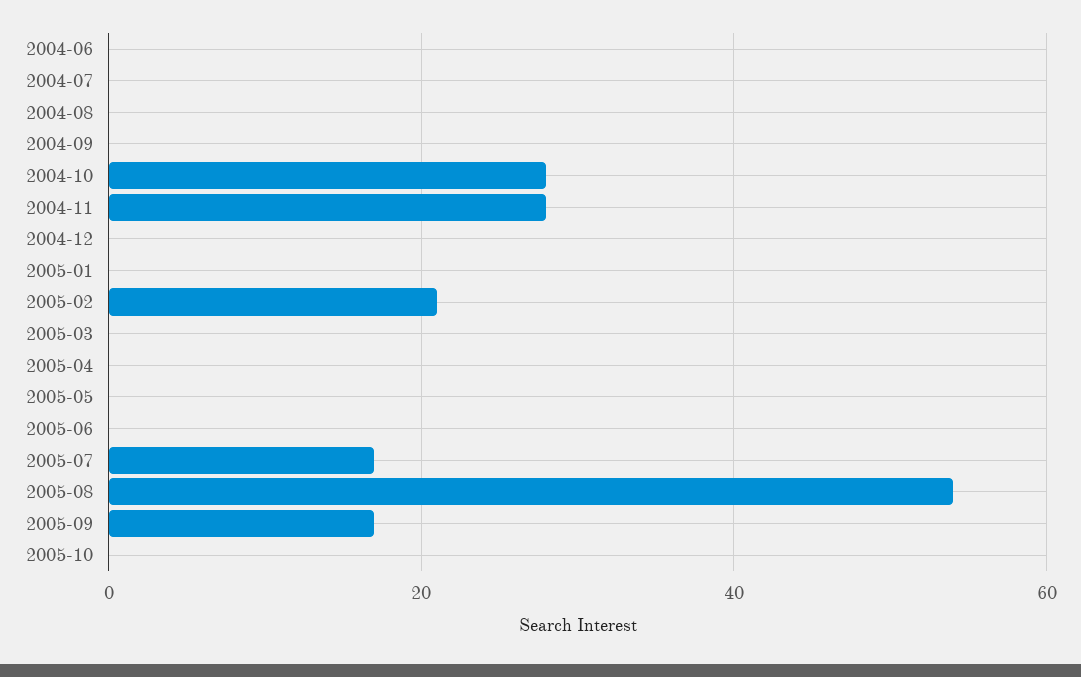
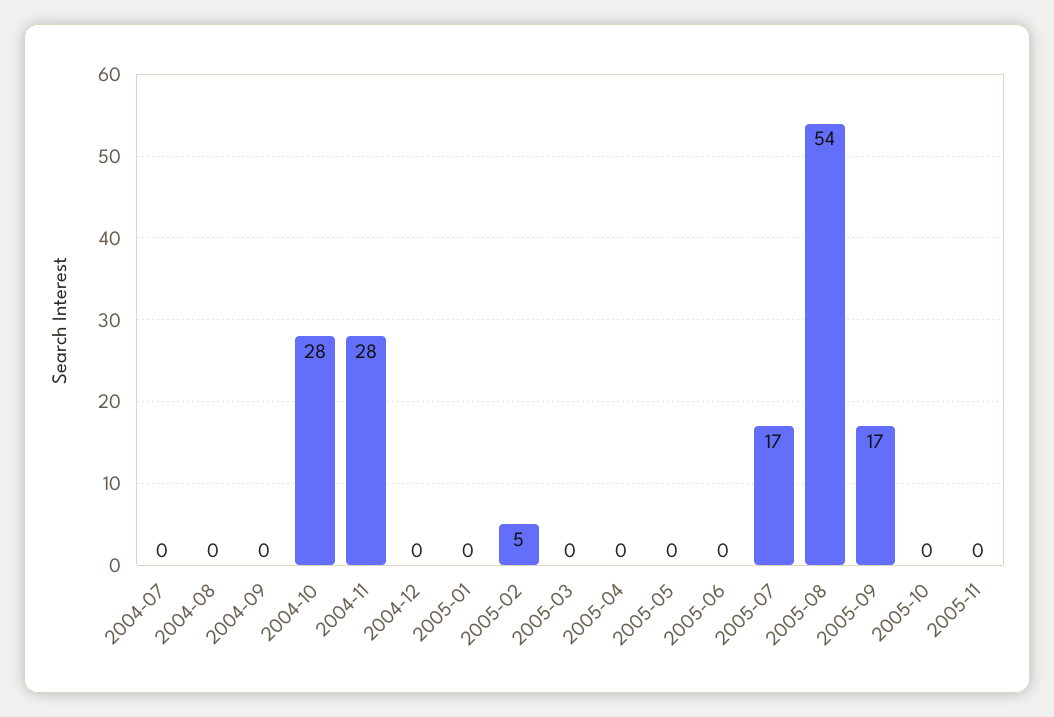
2004-06: 0 -> none
2005-02: 20 -> 5
2005-11: none -> 0

